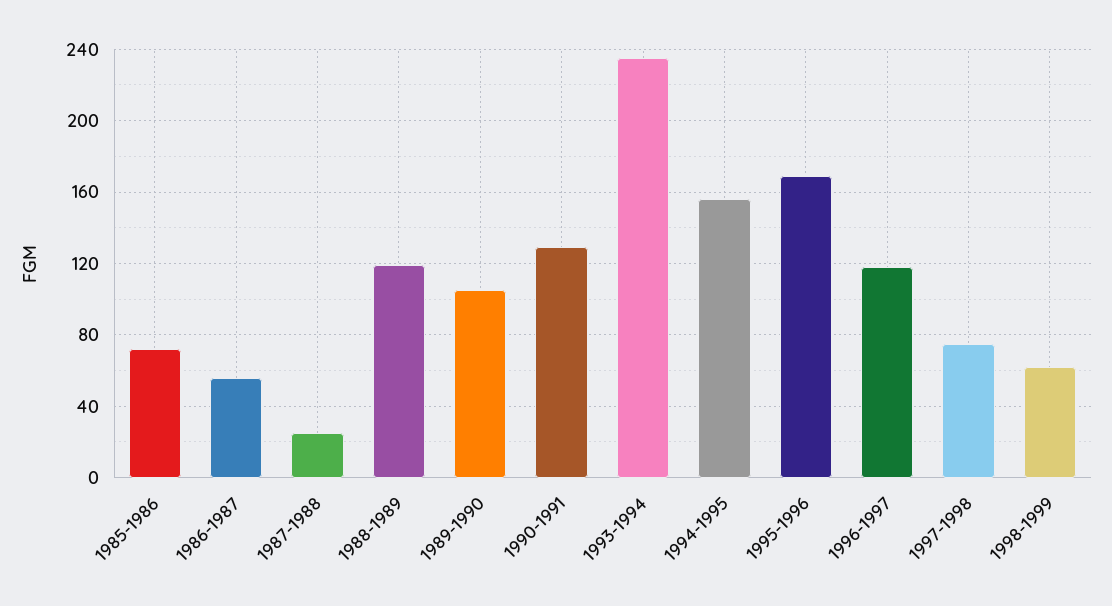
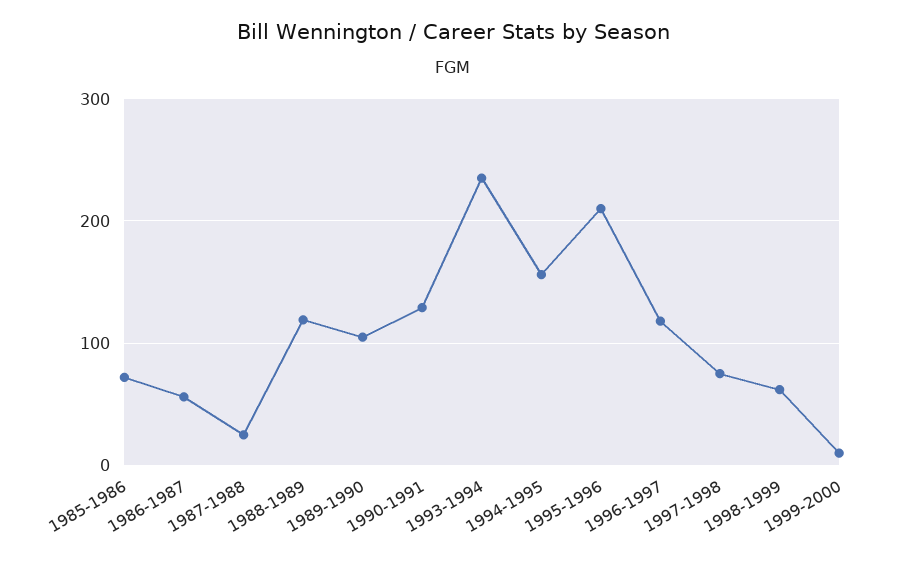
1995-1996: 170 -> 210
1999-2000: none -> 10

